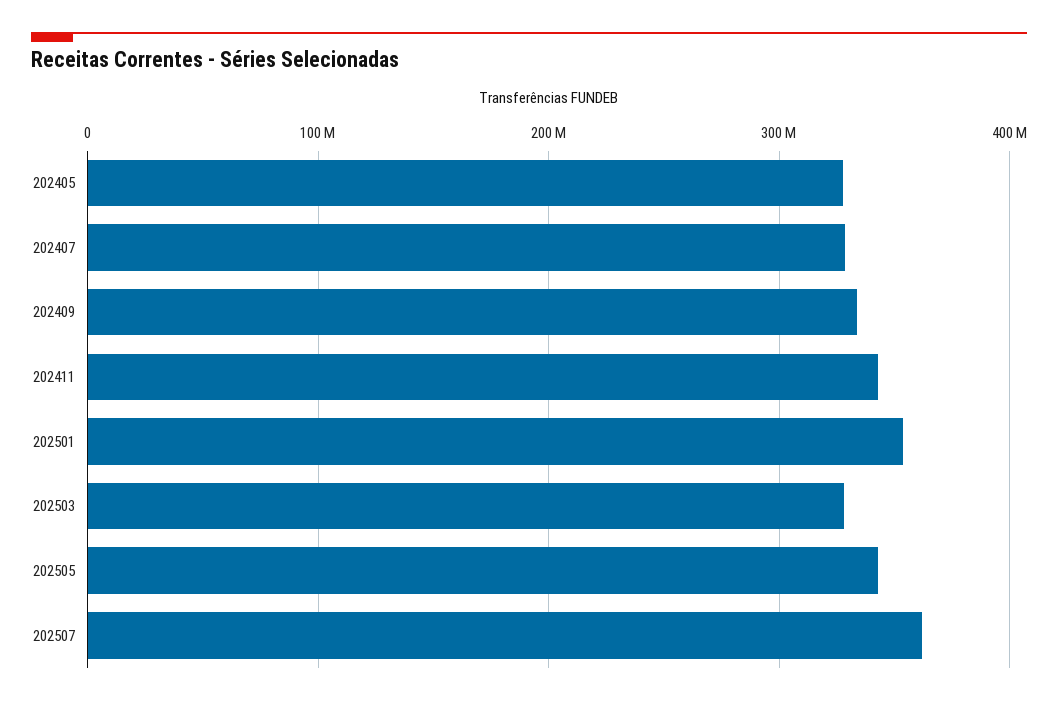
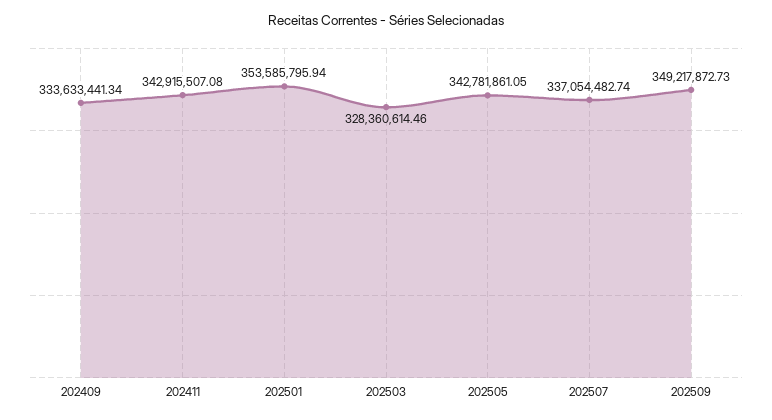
202405: 330000000 -> none
202407: 330000000 -> none
202507: 360000000 -> 337054482.74
202509: none -> 349217872.73

